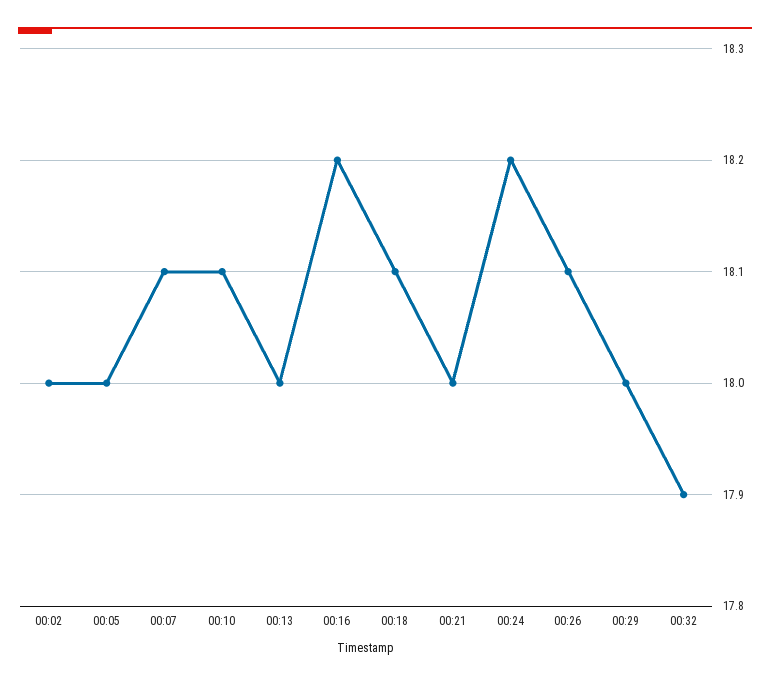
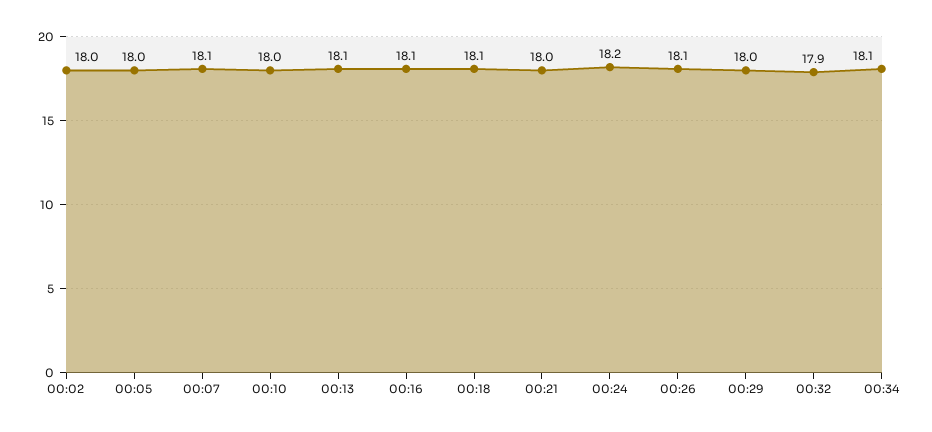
00:10: 18.1 -> 18
00:13: 18 -> 18.1
00:16: 18.2 -> 18.1
00:34: none -> 18.1

